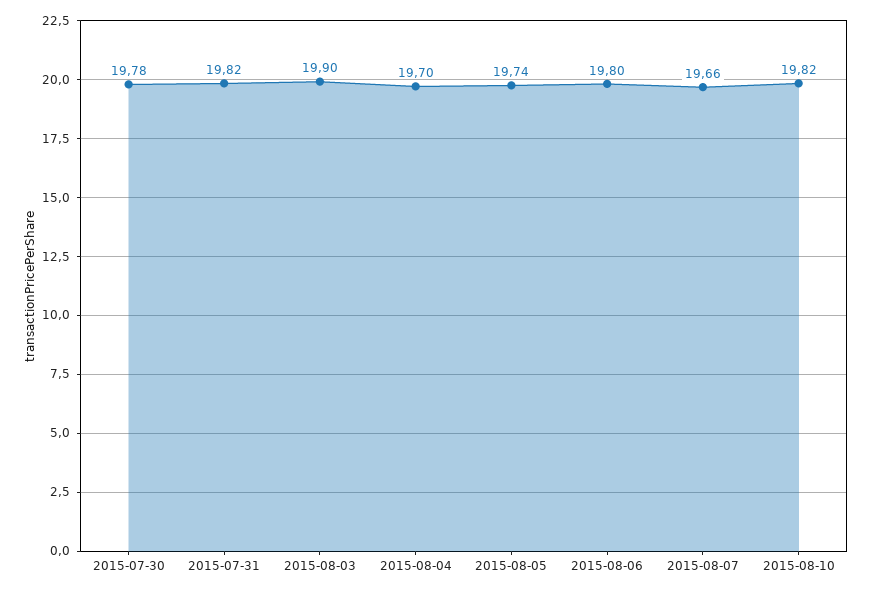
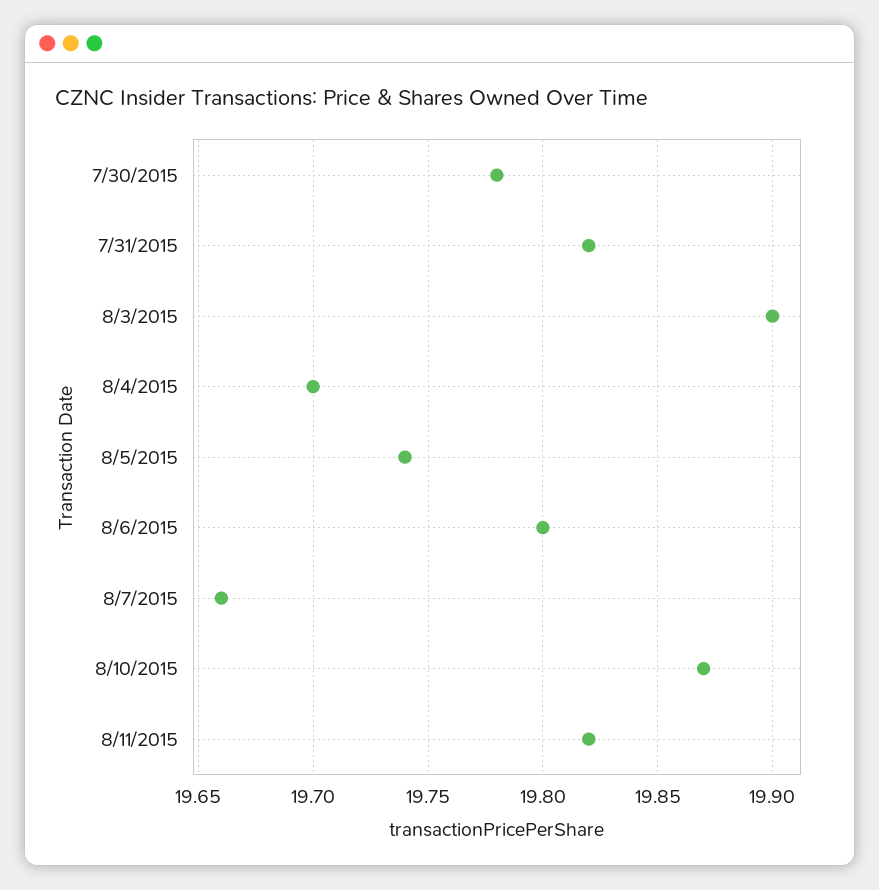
2015-08-10: 19.82 -> 19.87
8/11/2015: none -> 19.82

